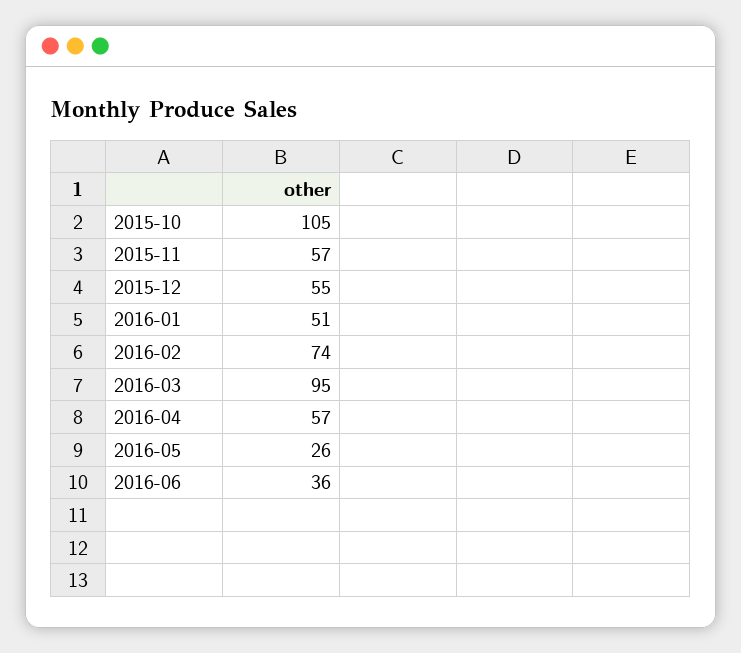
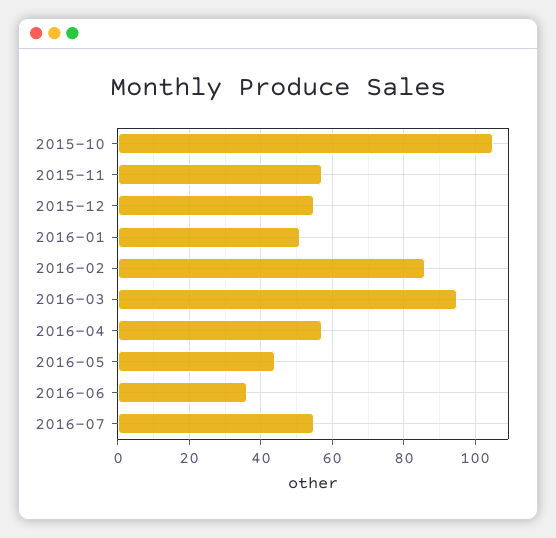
2016-02: 74 -> 85
2016-05: 26 -> 45
2016-07: none -> 55

